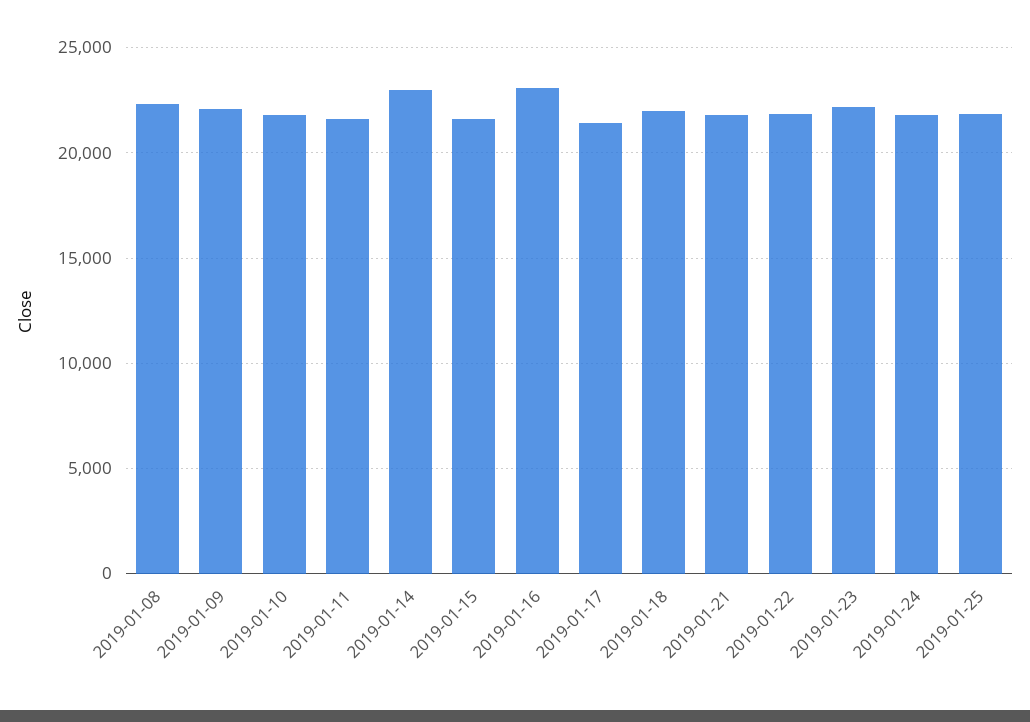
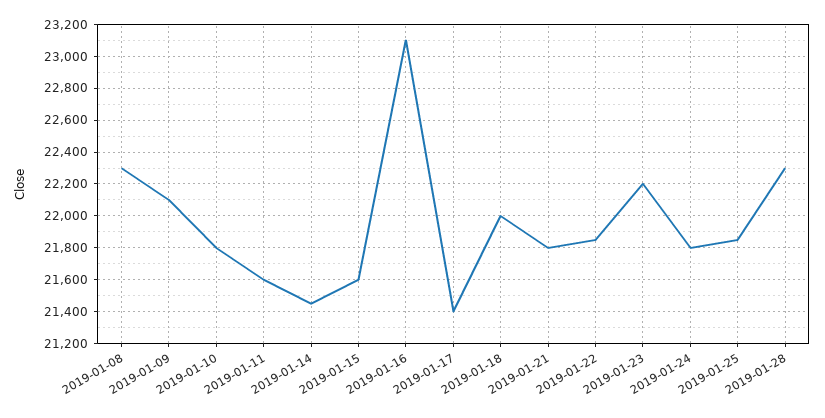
2019-01-14: 23000 -> 21450
2019-01-28: none -> 22300

